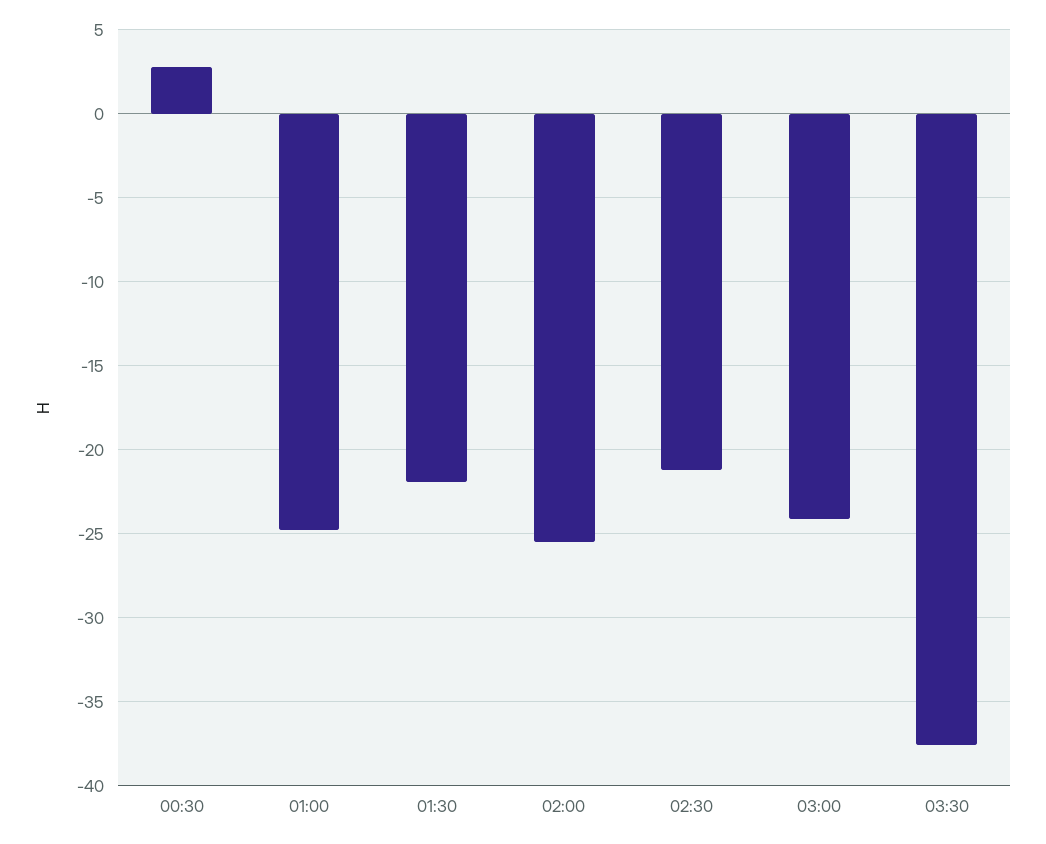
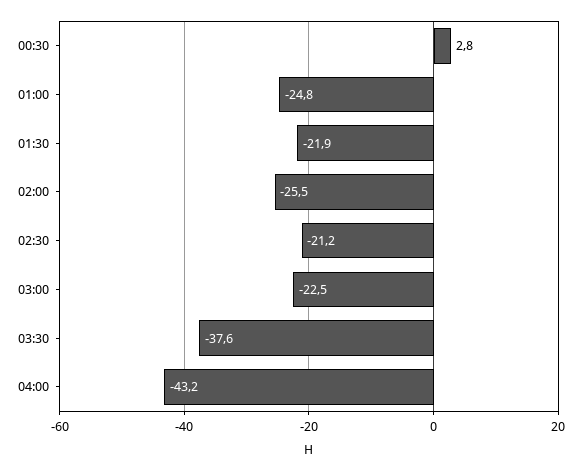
03:00: -24 -> -22.5
04:00: none -> -43.2

